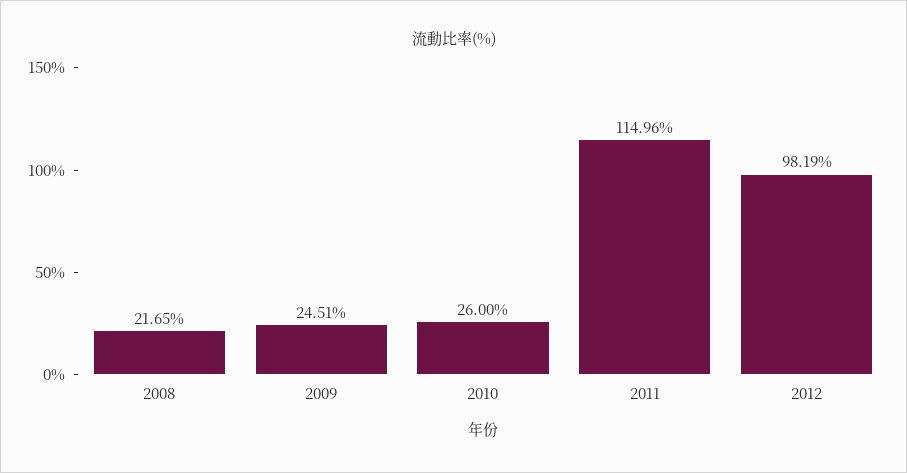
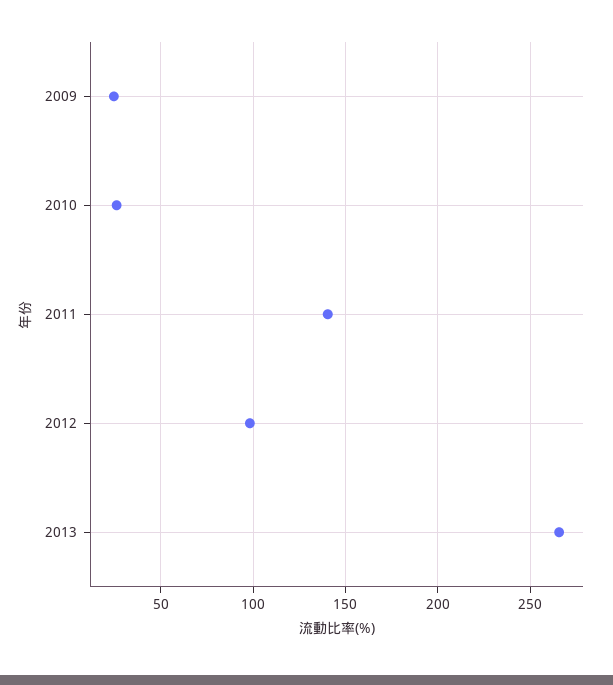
2008: 21.65 -> none
2011: 114.96 -> 140
2013: none -> 265

